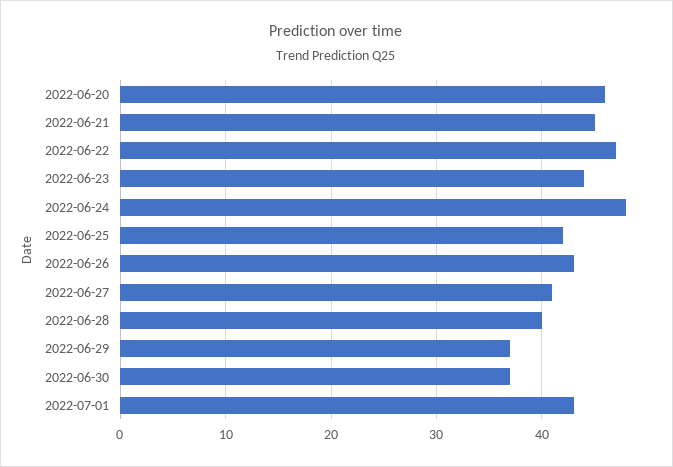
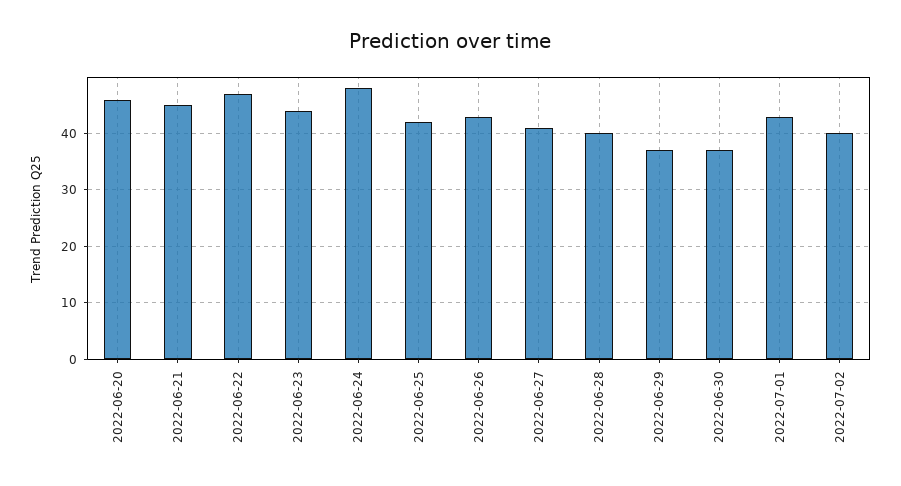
2022-07-02: none -> 40

